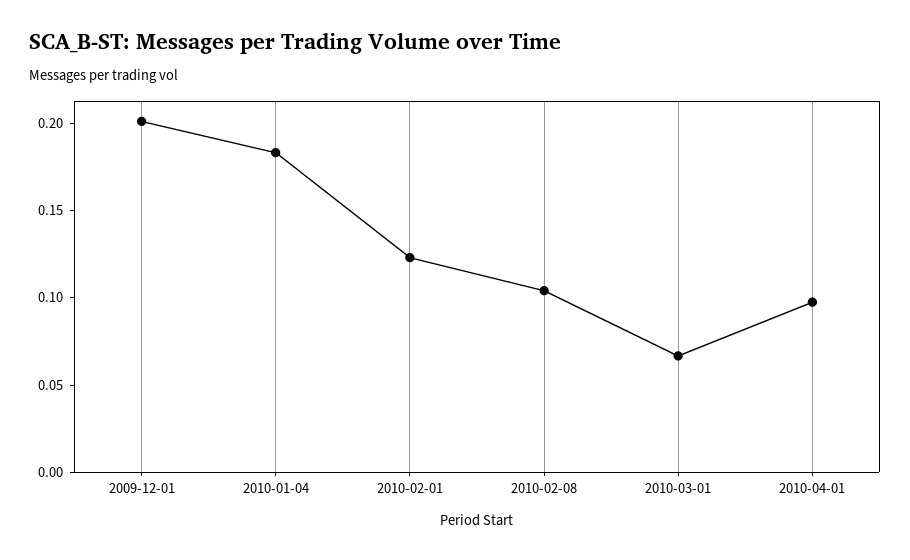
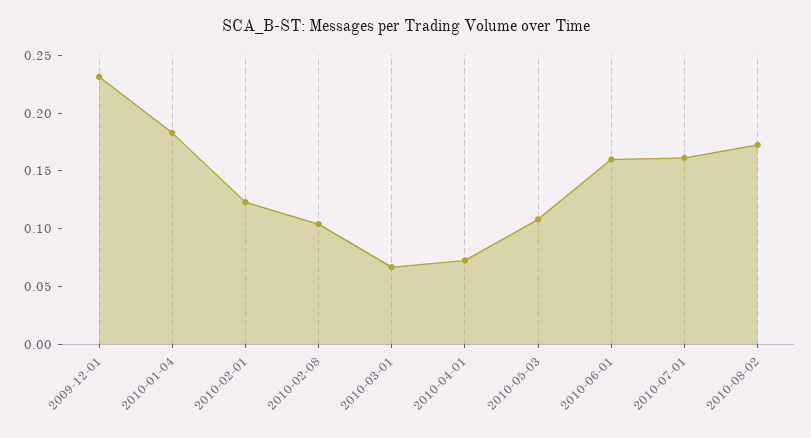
2009-12-01: 0.2 -> 0.23
2010-04-01: 0.1 -> 0.07
2010-05-03: none -> 0.11
2010-06-01: none -> 0.16
2010-07-01: none -> 0.16
2010-08-02: none -> 0.17

